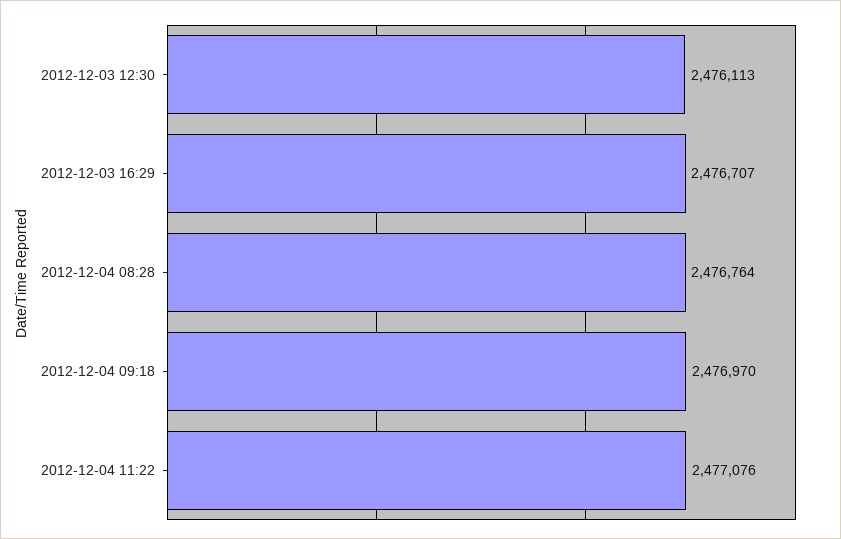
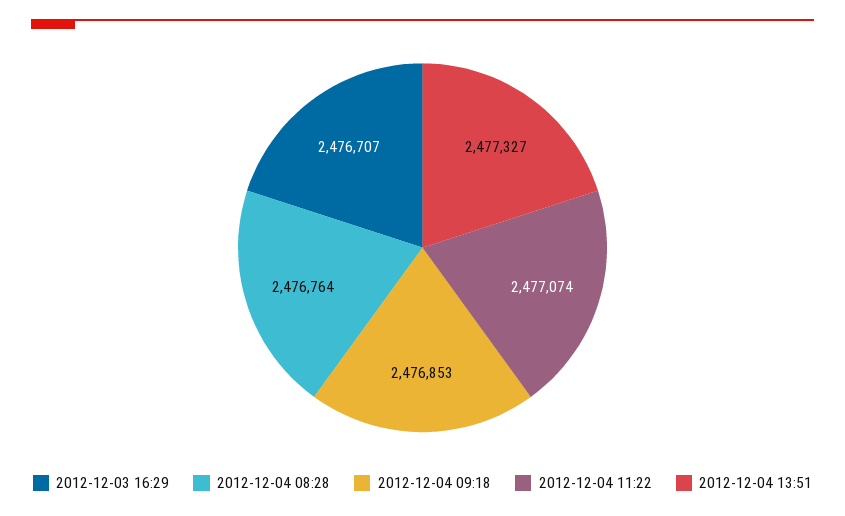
2012-12-03 12:30: 2476113 -> none
2012-12-04 09:18: 2476970 -> 2476853
2012-12-04 11:22: 2477076 -> 2477074
2012-12-04 13:51: none -> 2477327

